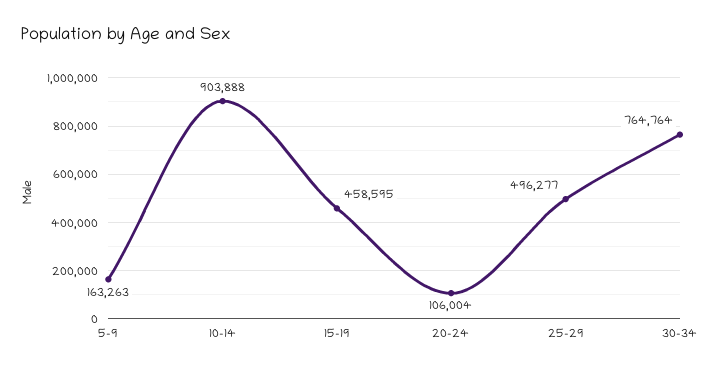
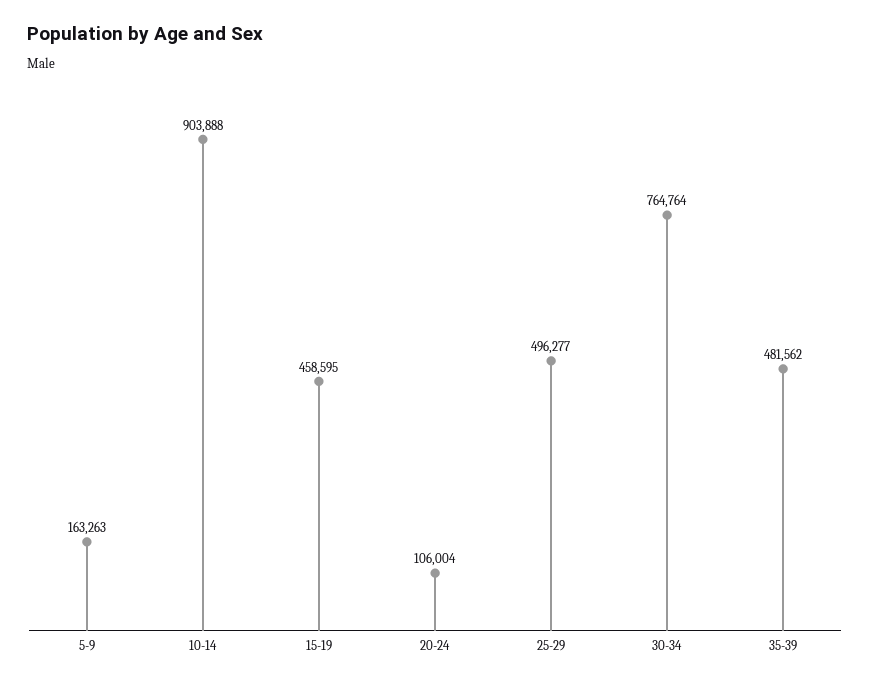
35-39: none -> 481562

